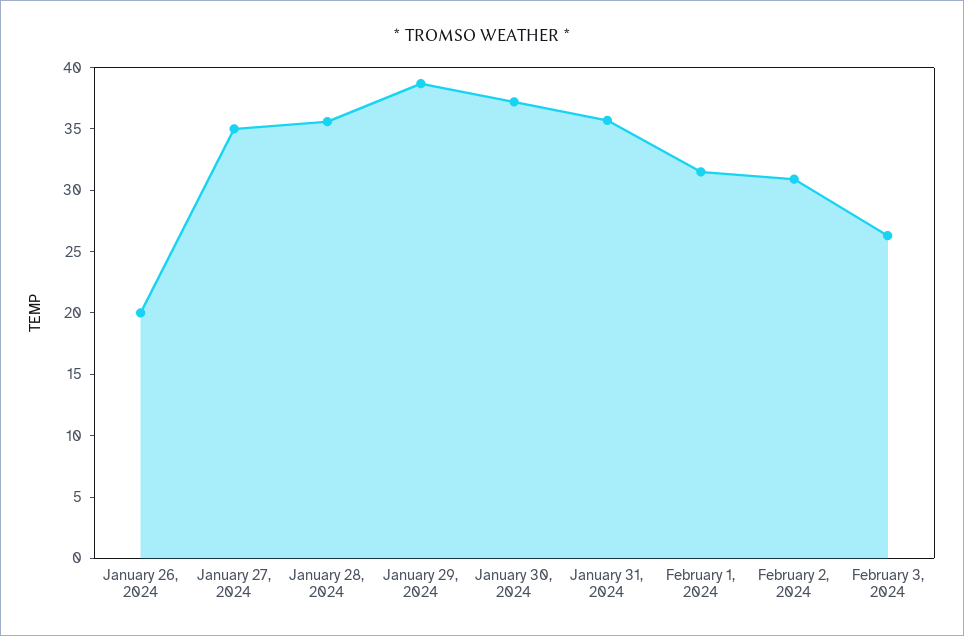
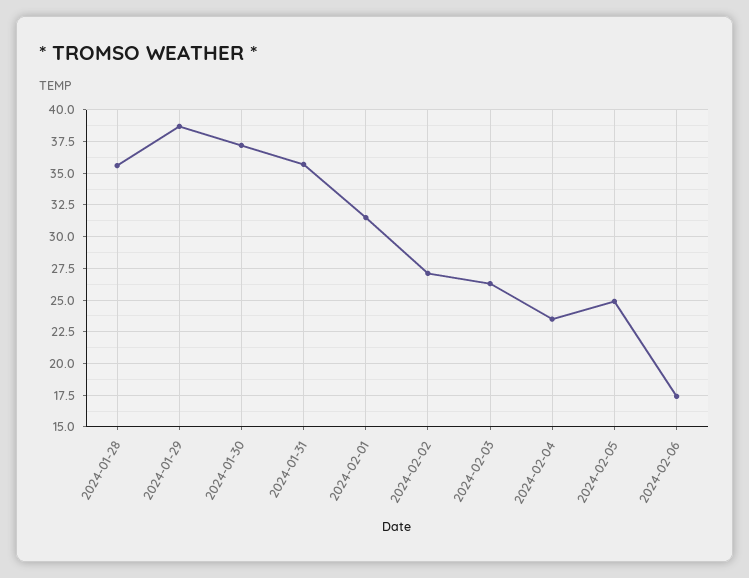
January 26, 2024: 20 -> none
January 27, 2024: 35 -> none
February 2, 2024: 31 -> 27
2024-02-04: none -> 23.5
2024-02-05: none -> 25
2024-02-06: none -> 17.5

